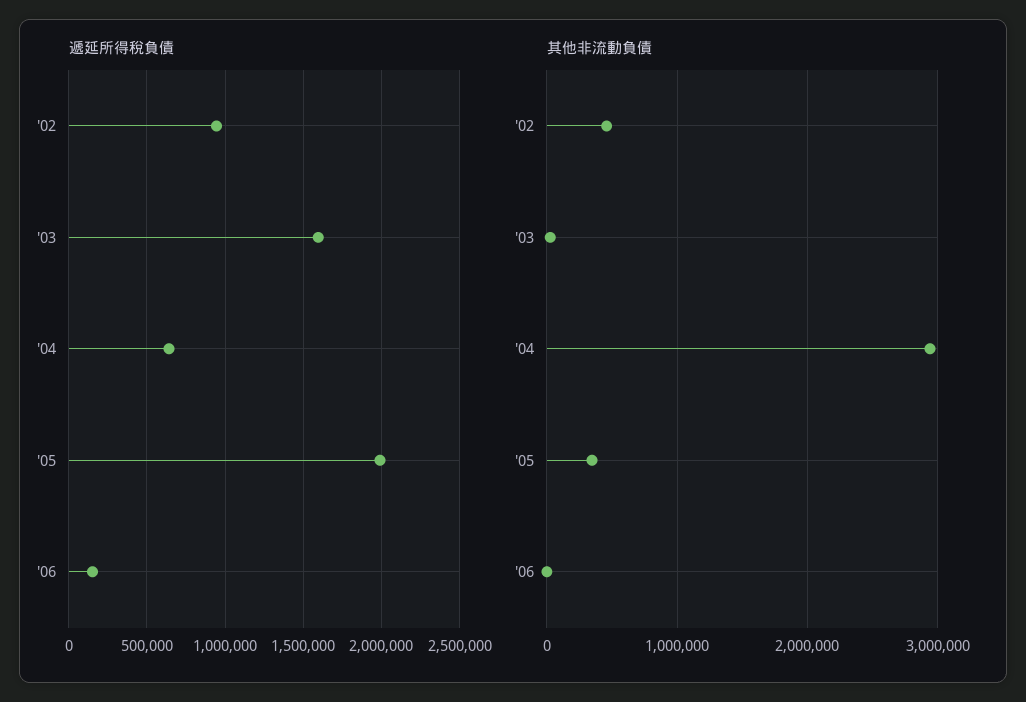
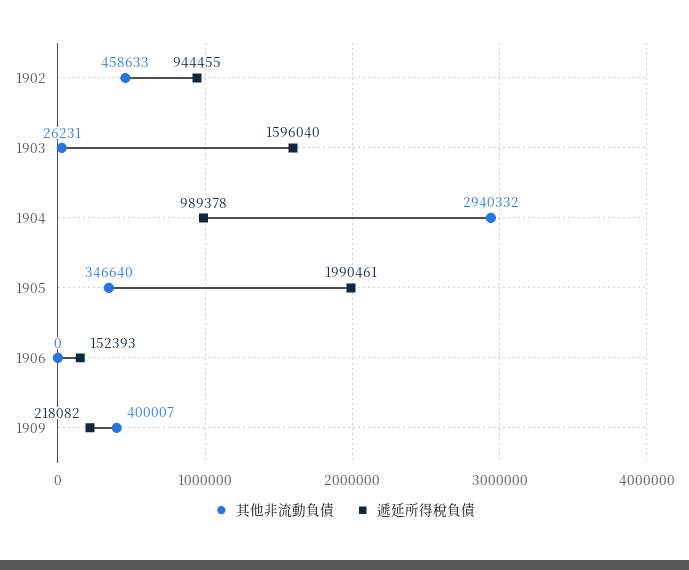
遞延所得稅負債, '04: 650000 -> 989378
其他非流動負債, 1909: none -> 400007
遞延所得稅負債, 1909: none -> 218082

